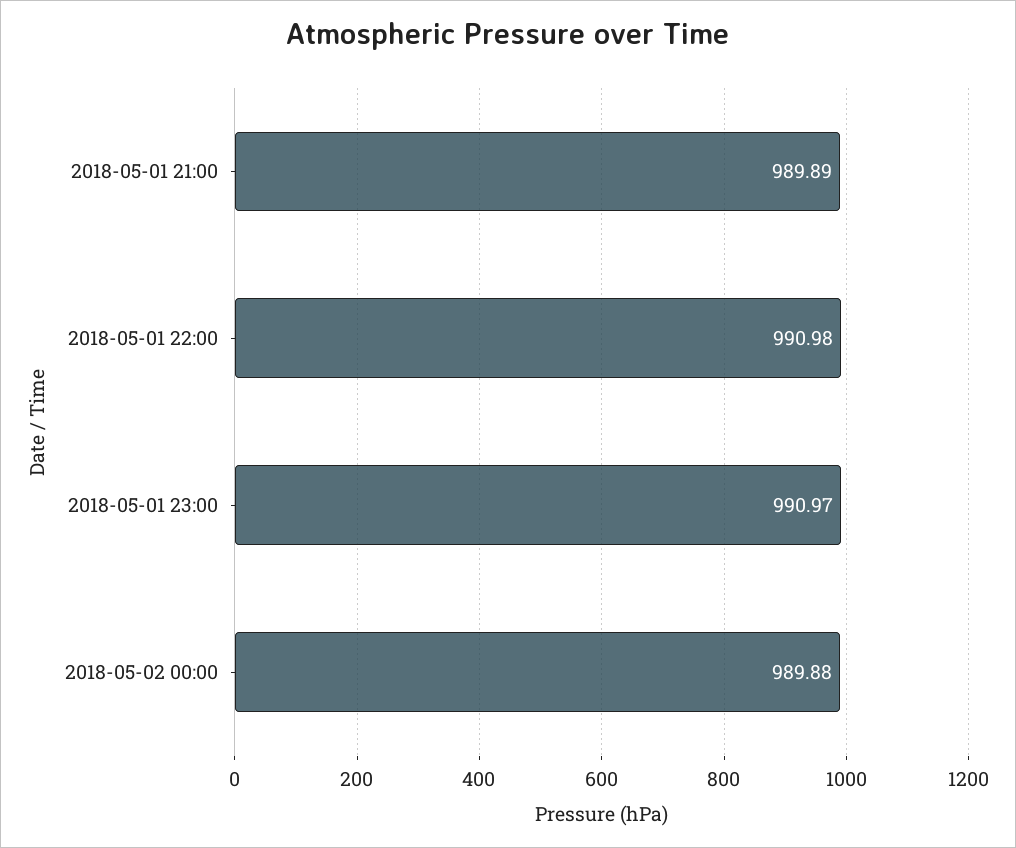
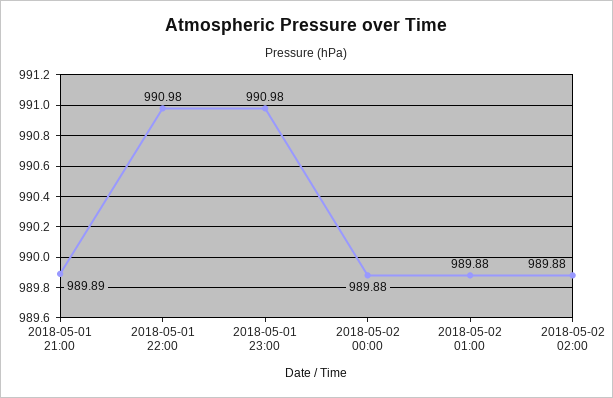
2018-05-01 23:00: 990.97 -> 990.98
2018-05-02 01:00: none -> 989.88
2018-05-02 02:00: none -> 989.88

